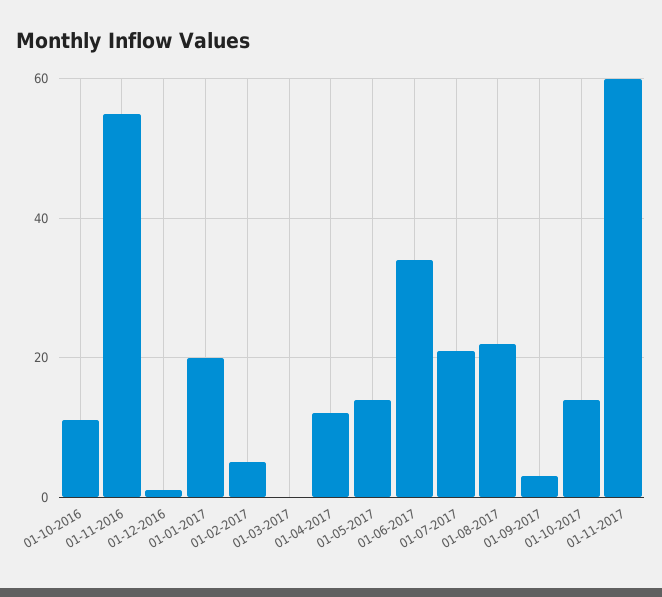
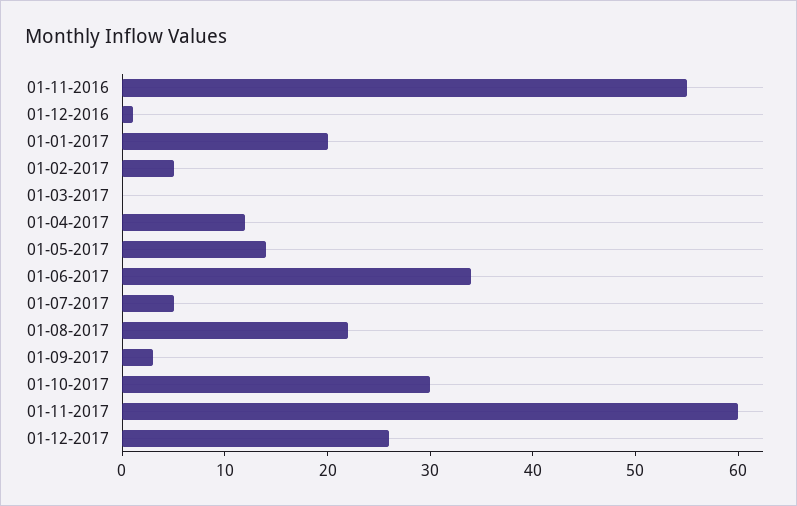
01-10-2016: 10 -> none
01-07-2017: 20 -> 5
01-10-2017: 15 -> 30
01-12-2017: none -> 26

